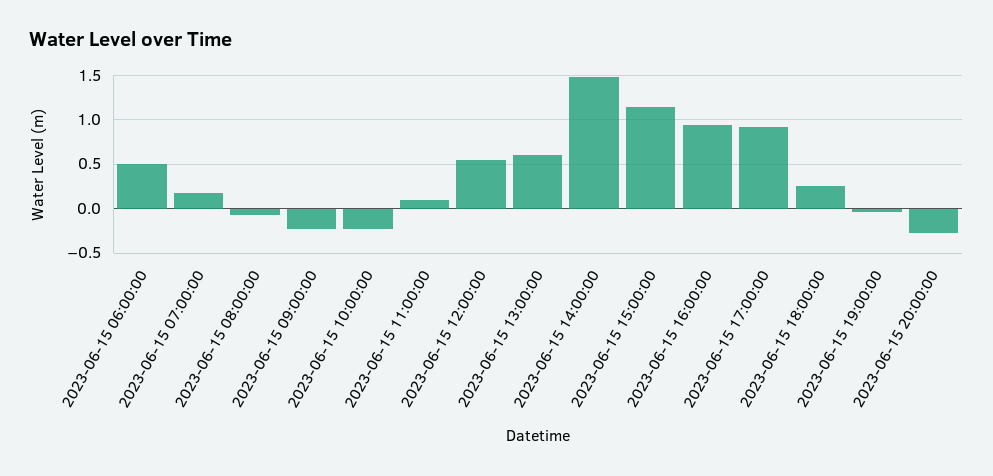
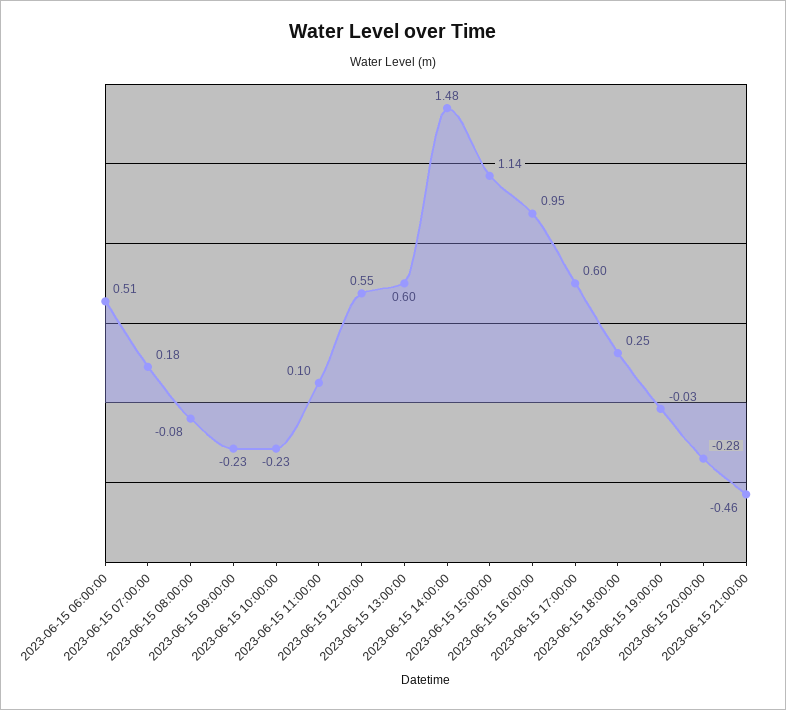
2023-06-15 17:00:00: 0.9 -> 0.6
2023-06-15 21:00:00: none -> -0.46

